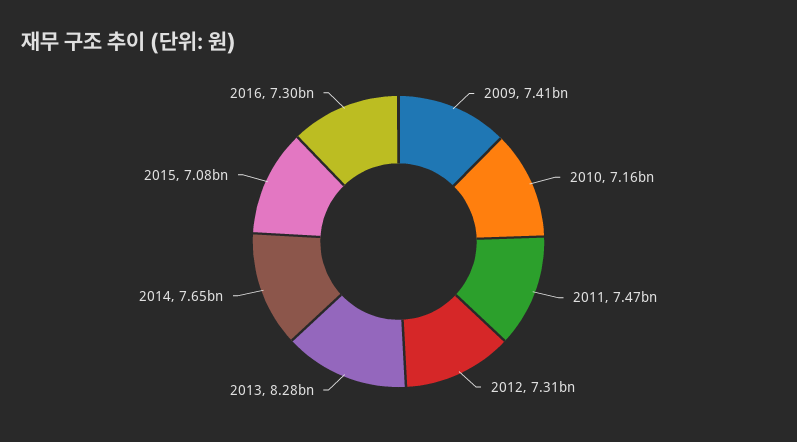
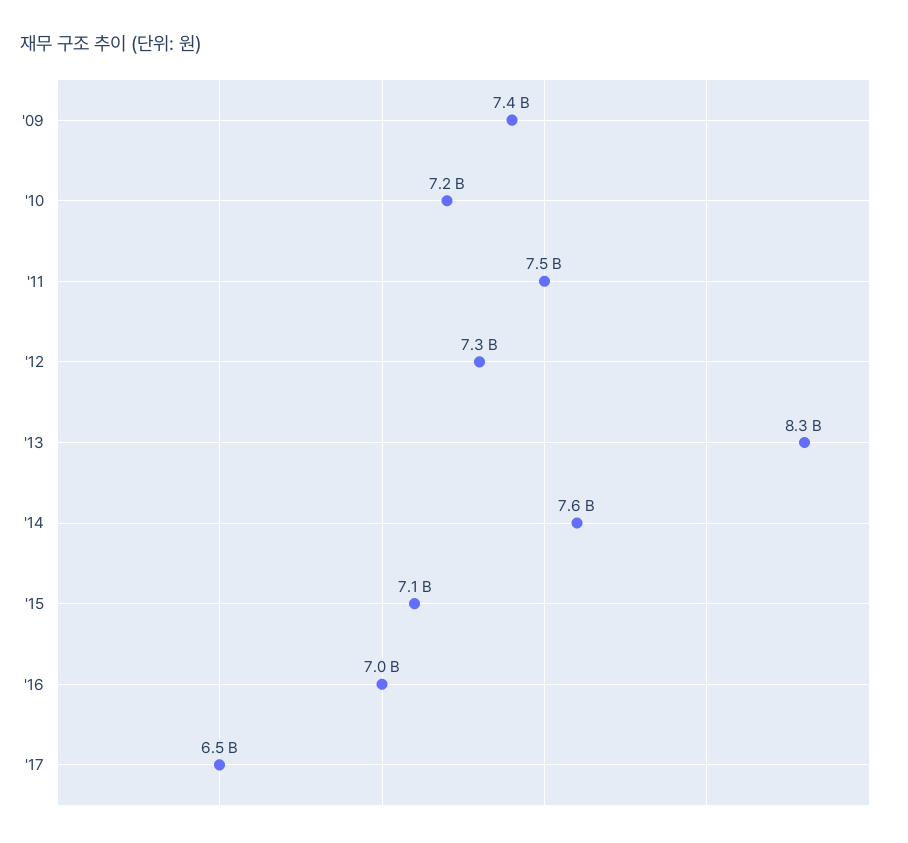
2016: 7300000000 -> 7000000000
'17: none -> 6500000000

